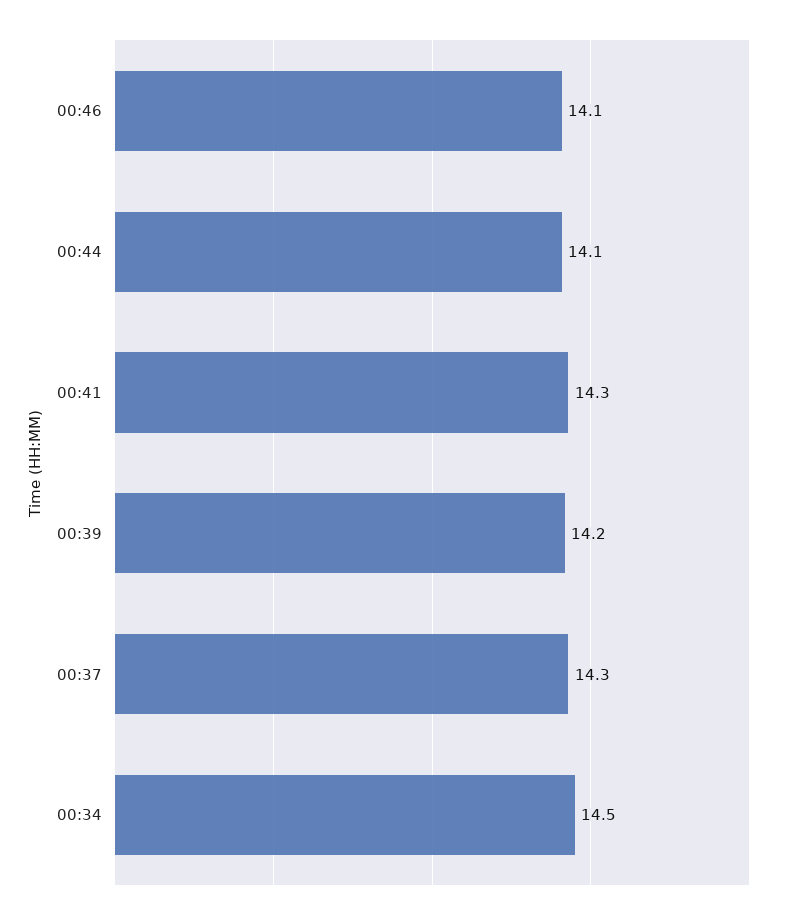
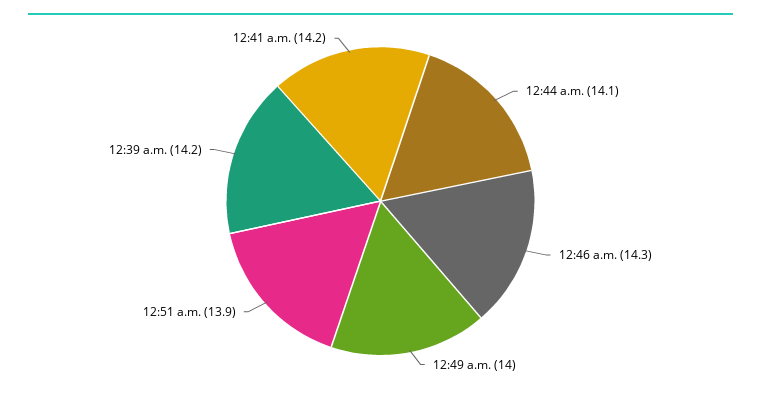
00:46: 14.1 -> 14.3
00:41: 14.3 -> 14.2
00:37: 14.3 -> none
00:34: 14.5 -> none
12:49 a.m.: none -> 14
12:51 a.m.: none -> 13.9

